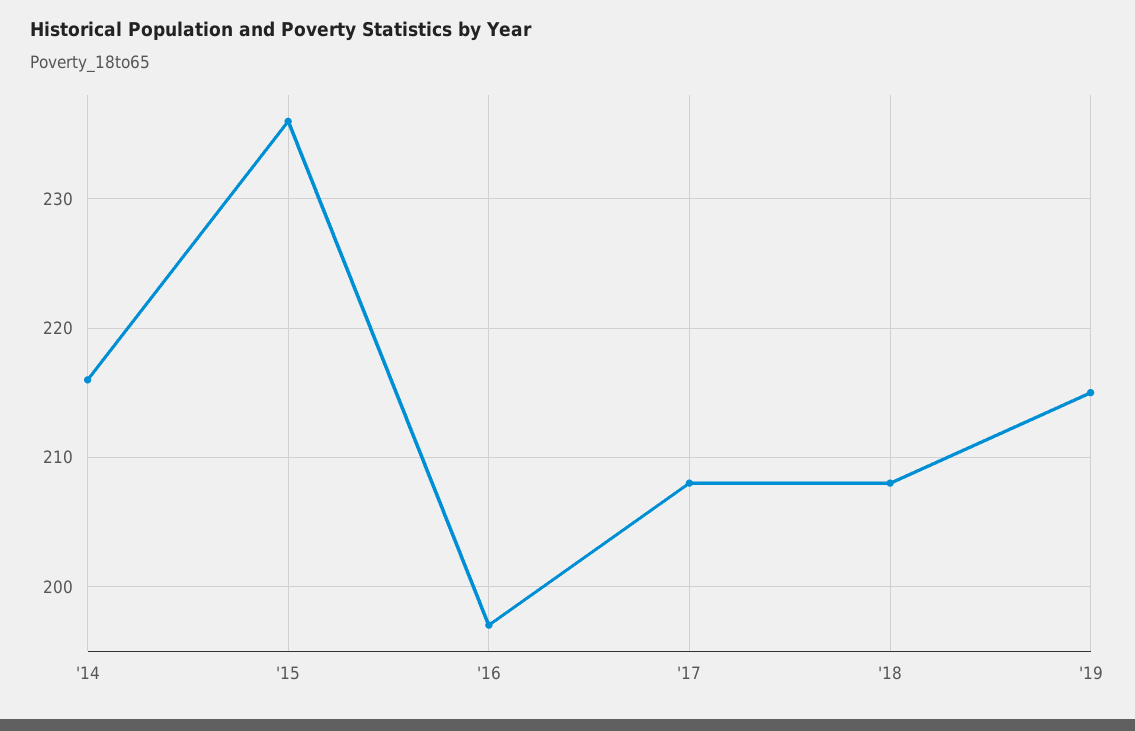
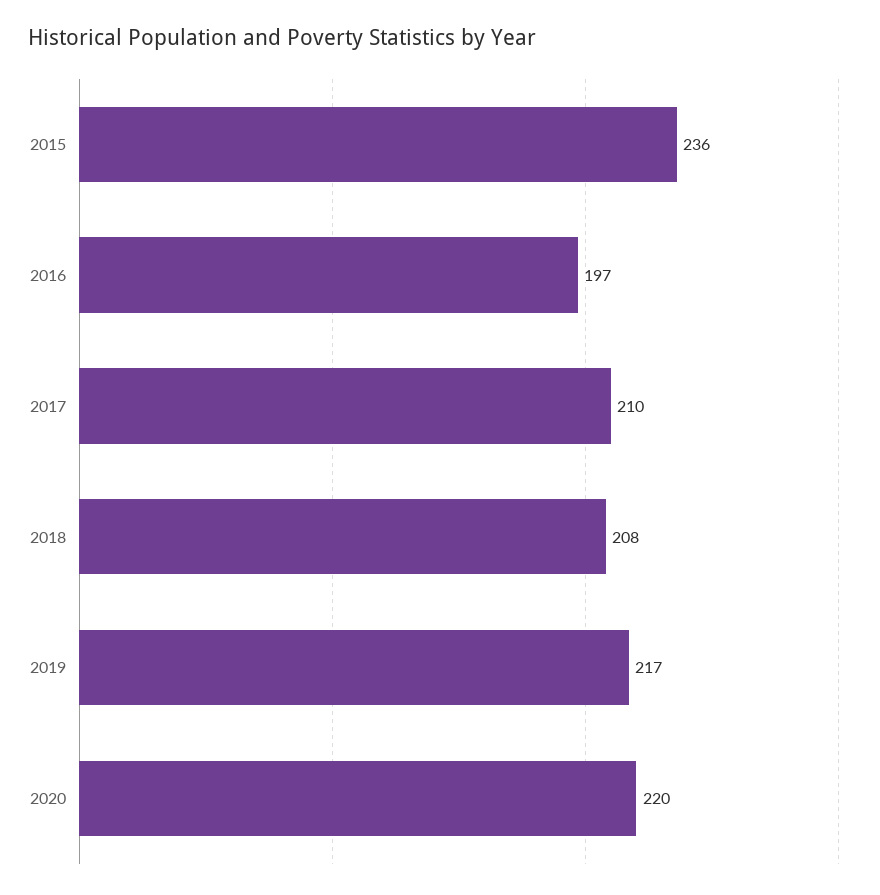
'14: 216 -> none
'17: 208 -> 210
'19: 215 -> 217
2020: none -> 220

